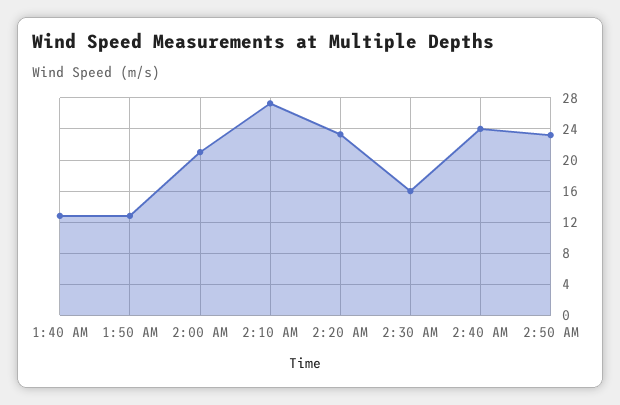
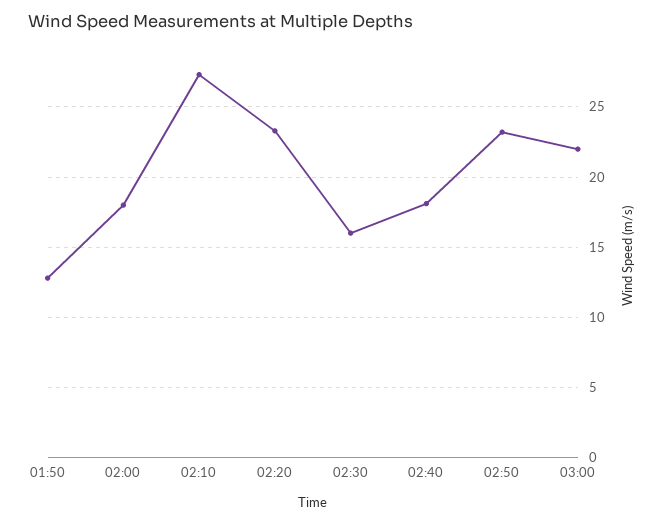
1:40 AM: 13 -> none
2:00 AM: 21 -> 18
2:40 AM: 24 -> 18
03:00: none -> 22

